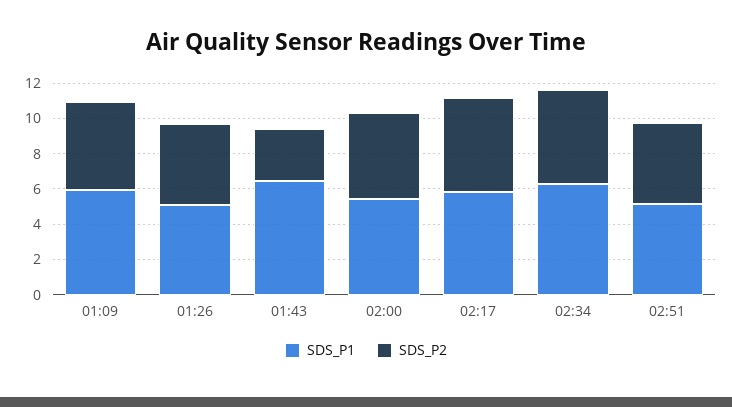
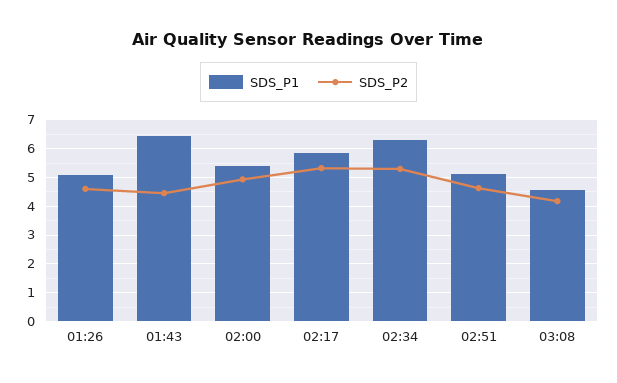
SDS_P1, 01:09: 6 -> none
SDS_P2, 01:09: 5 -> none
SDS_P2, 01:43: 3 -> 4.5
SDS_P1, 03:08: none -> 4.5
SDS_P2, 03:08: none -> 4.25

